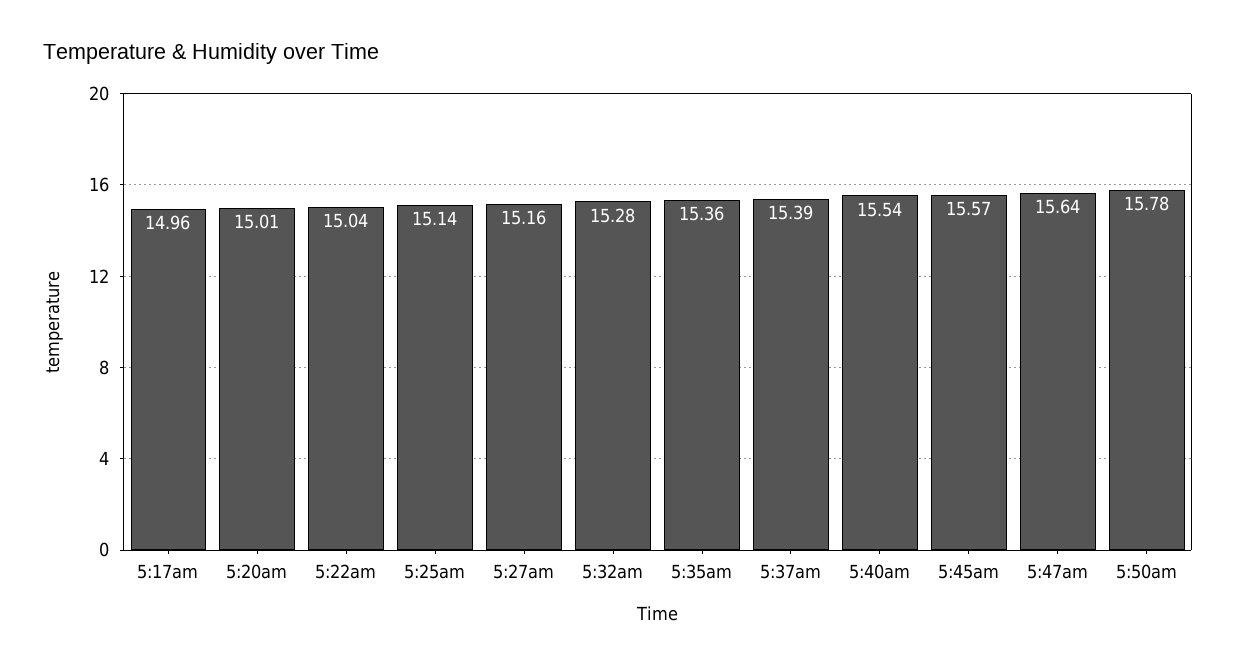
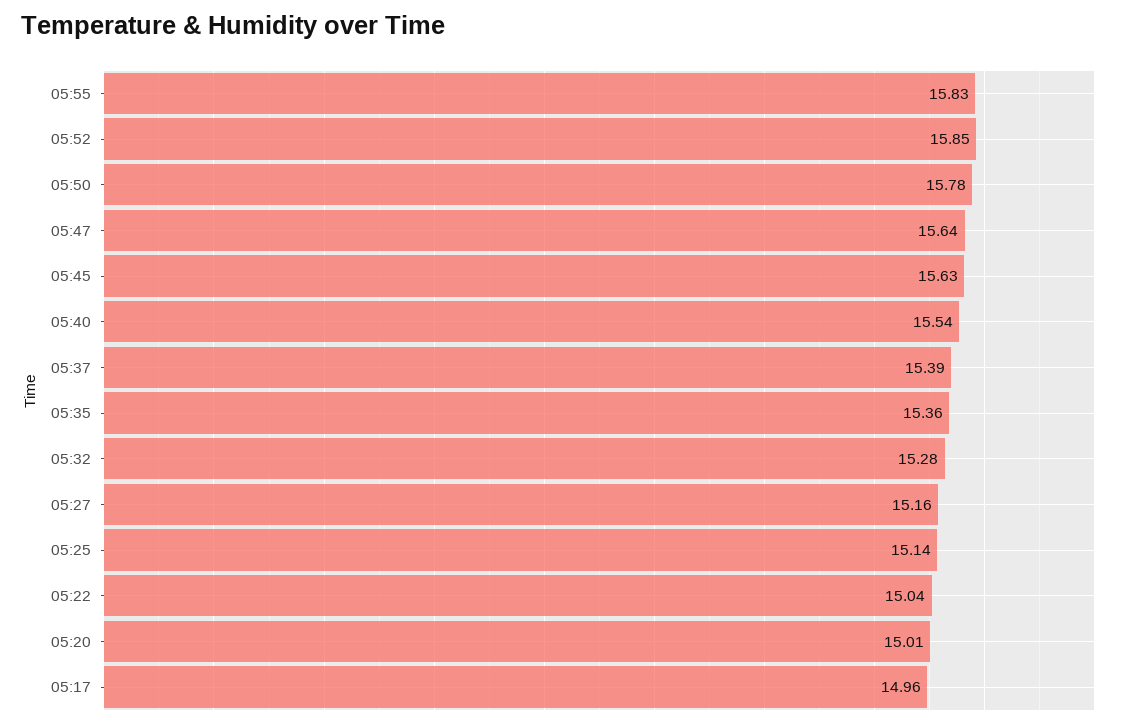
5:45am: 15.57 -> 15.63
05:55: none -> 15.83
05:52: none -> 15.85

